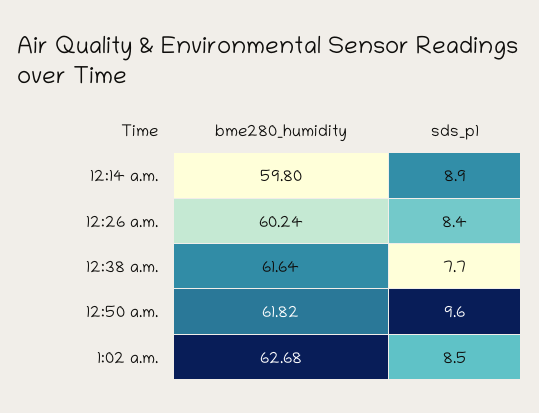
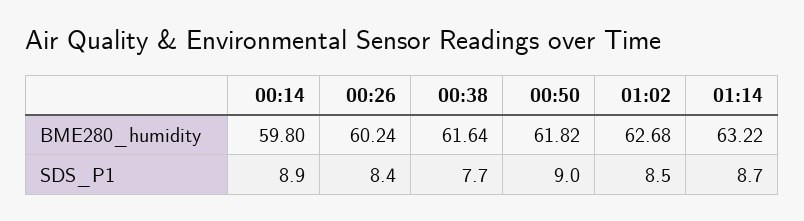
sds_p1, 12:50 a.m.: 9.6 -> 9
bme280_humidity, 01:14: none -> 63.22
sds_p1, 01:14: none -> 8.7

